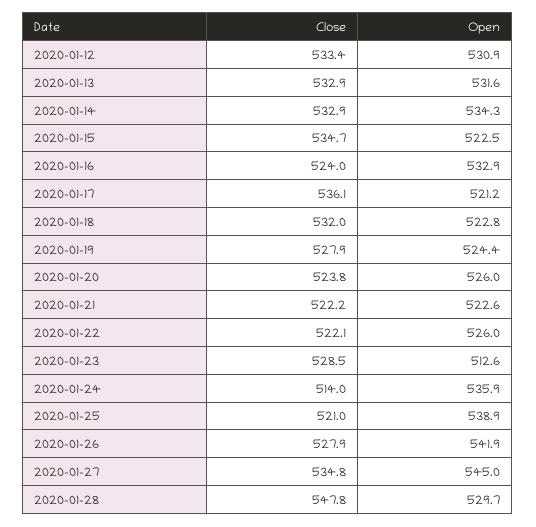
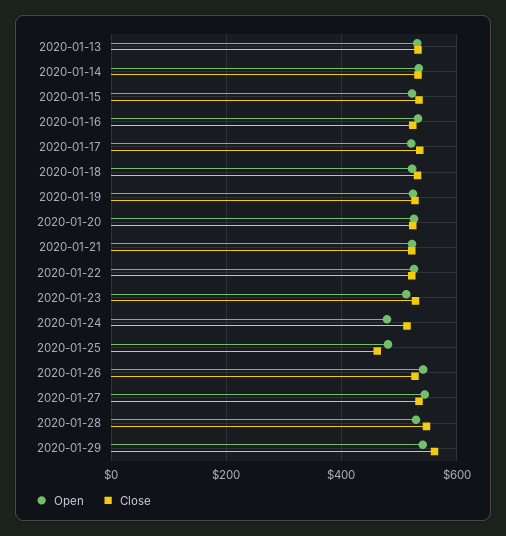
Close, 2020-01-12: 533.4 -> none
Open, 2020-01-12: 530.9 -> none
Open, 2020-01-24: 535.9 -> 480
Close, 2020-01-25: 521 -> 460
Open, 2020-01-25: 538.9 -> 480
Open, 2020-01-29: none -> 540
Close, 2020-01-29: none -> 560

